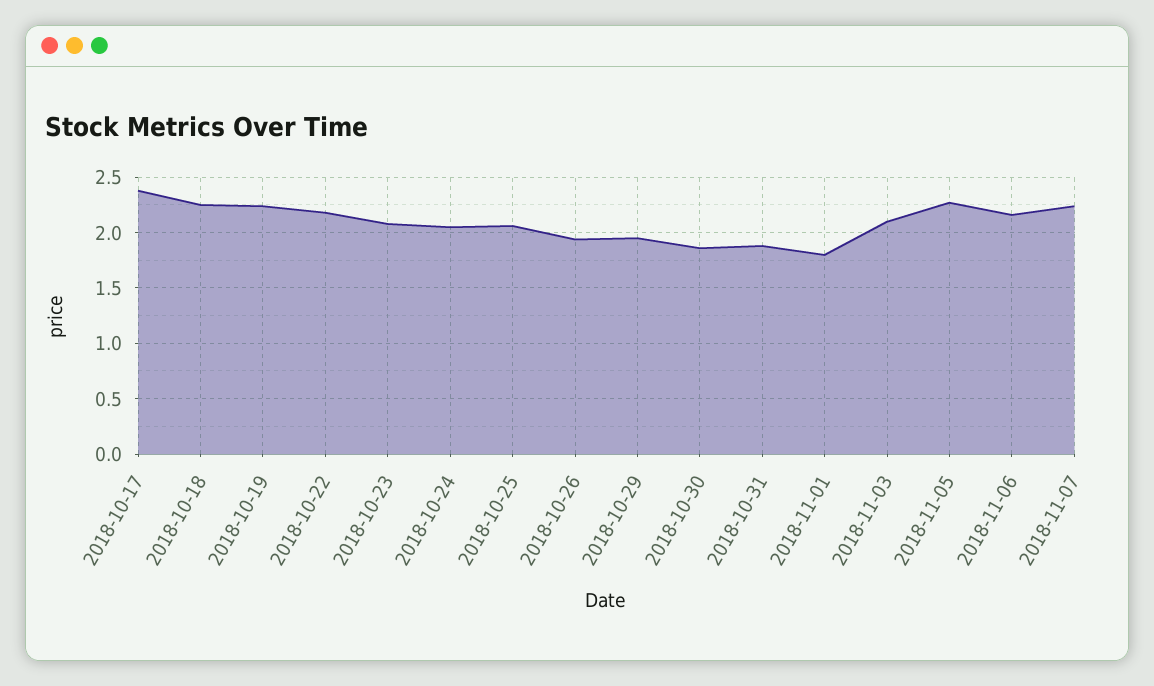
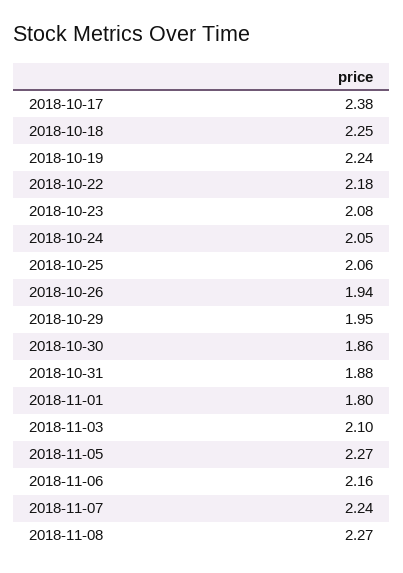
2018-11-08: none -> 2.27

